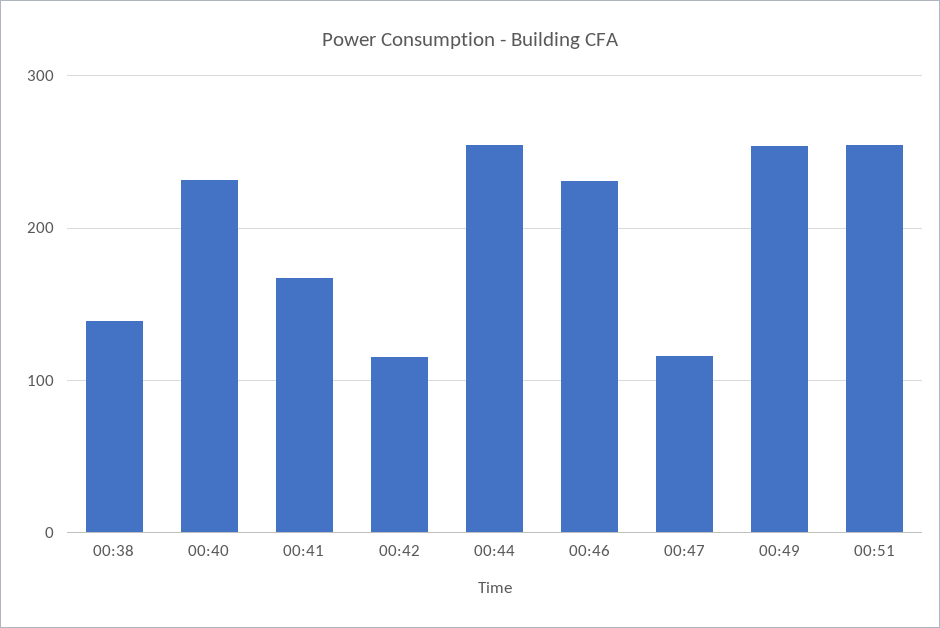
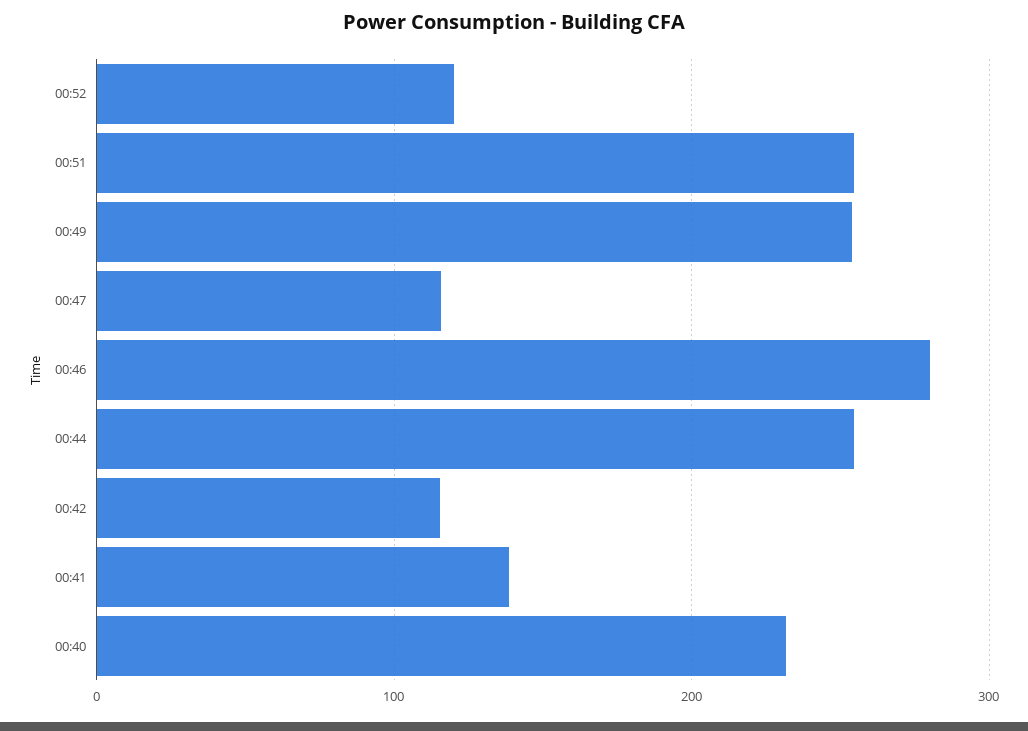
00:38: 140 -> none
00:41: 170 -> 140
00:46: 230 -> 280
00:52: none -> 120

